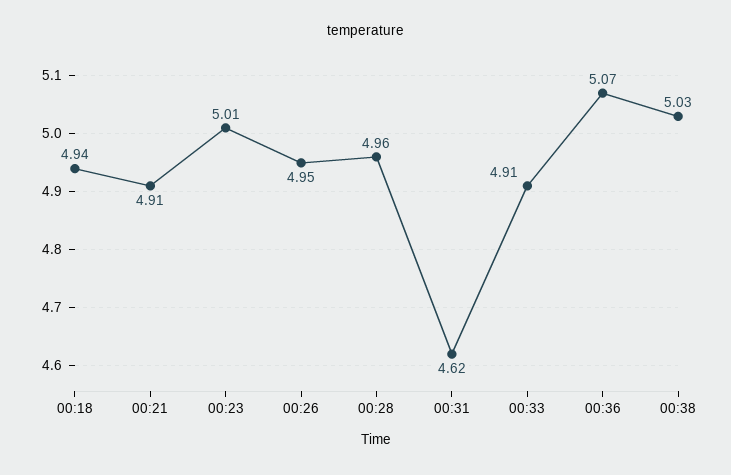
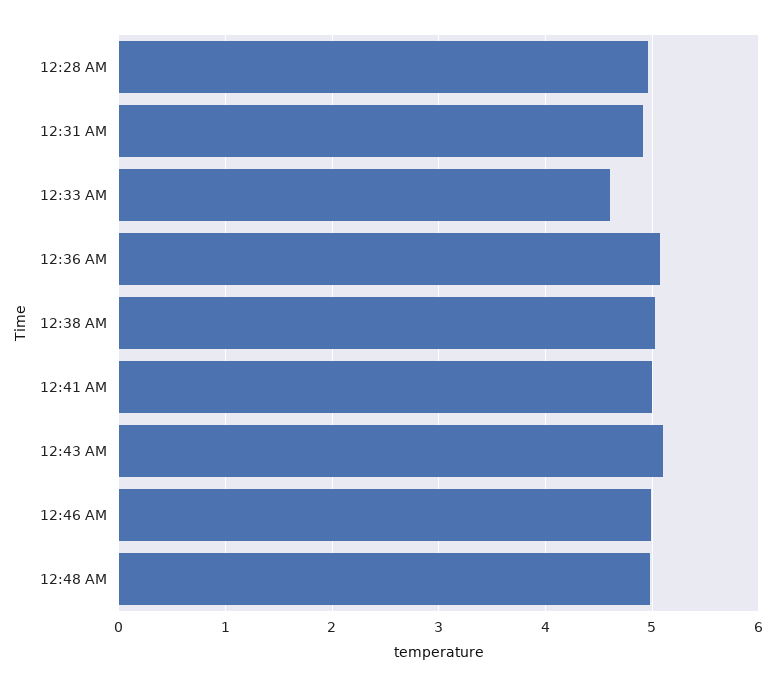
00:18: 4.94 -> none
00:21: 4.91 -> none
00:23: 5.01 -> none
00:26: 4.95 -> none
00:31: 4.62 -> 4.9
00:33: 4.91 -> 4.6
12:41 AM: none -> 5
12:43 AM: none -> 5.1
12:46 AM: none -> 5
12:48 AM: none -> 5

